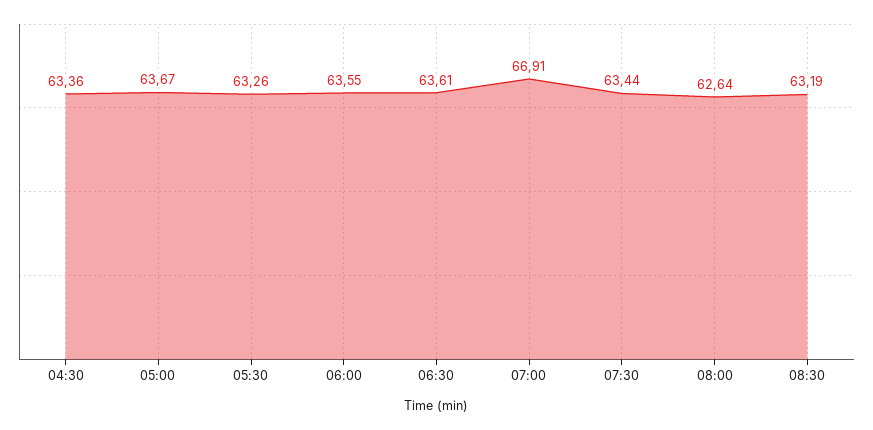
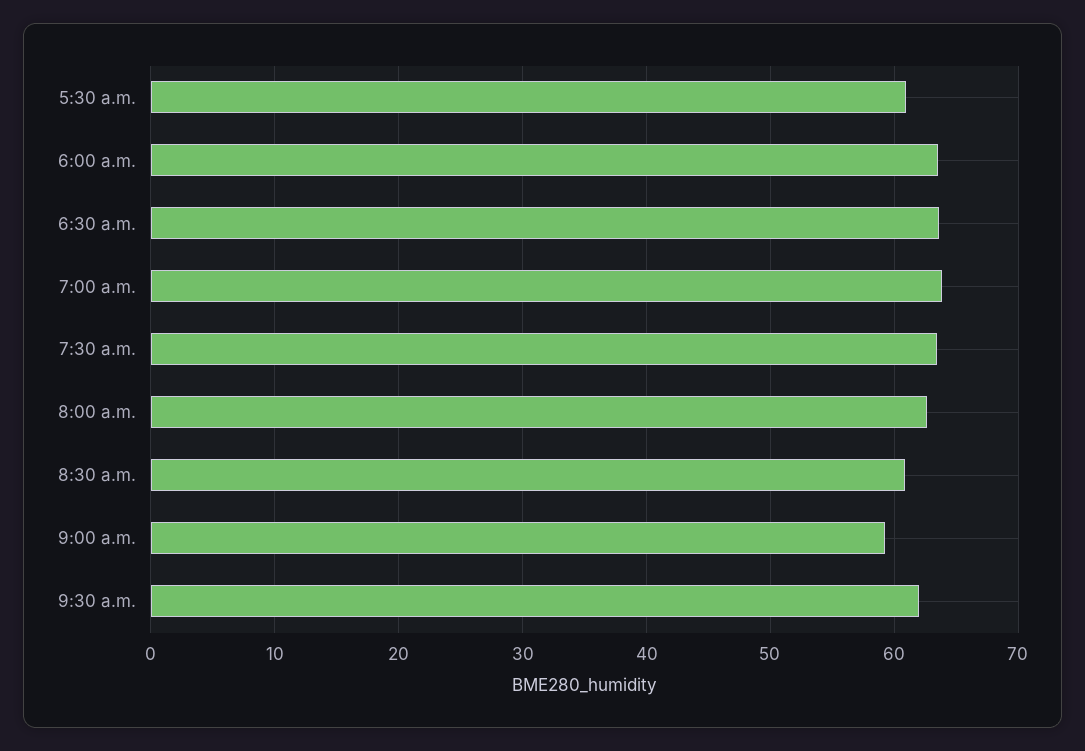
04:30: 63.36 -> none
05:00: 63.67 -> none
05:30: 63.26 -> 61
07:00: 66.91 -> 64
08:30: 63.19 -> 61
9:00 a.m.: none -> 59
9:30 a.m.: none -> 62

